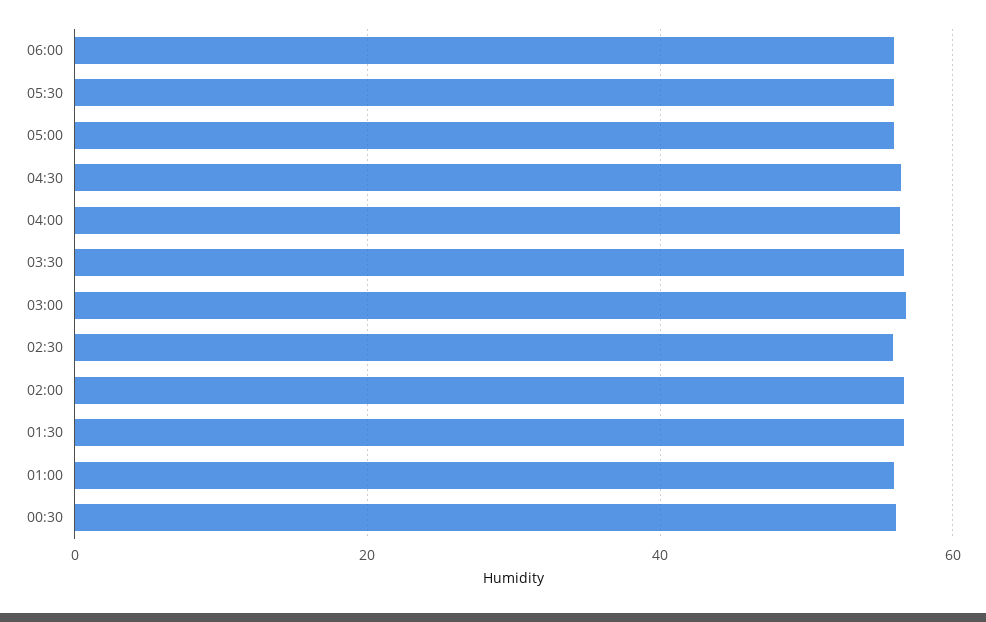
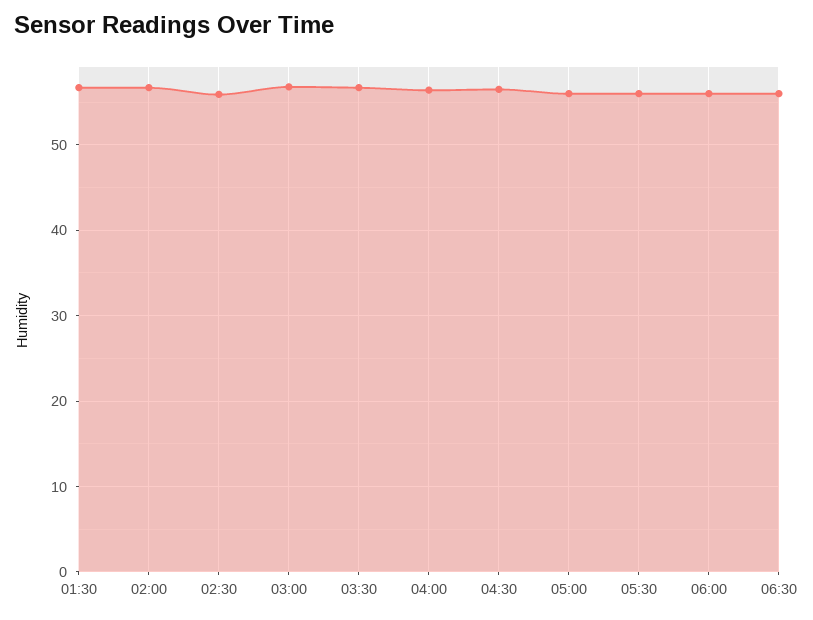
01:00: 56 -> none
00:30: 56 -> none
06:30: none -> 56

